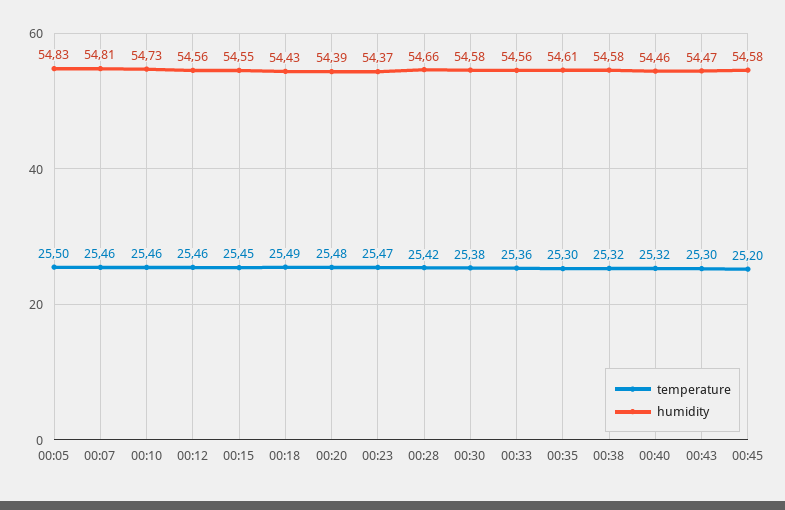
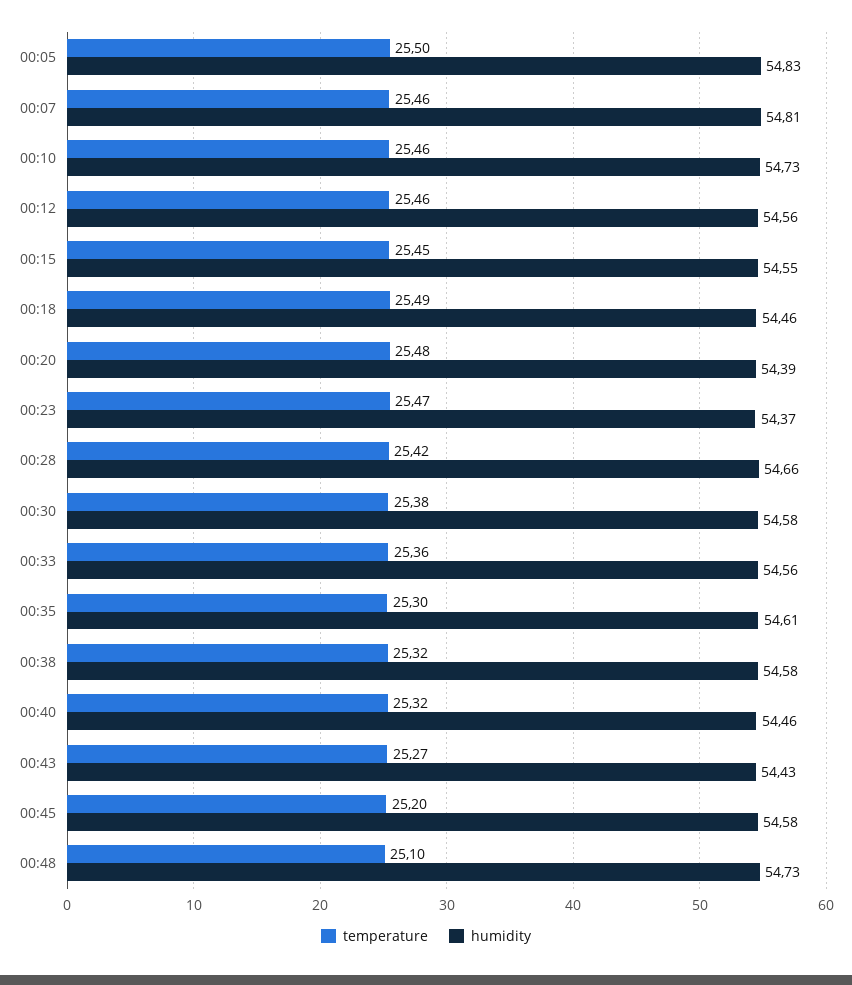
humidity, 00:18: 54.43 -> 54.46
temperature, 00:43: 25.3 -> 25.27
humidity, 00:43: 54.47 -> 54.43
temperature, 00:48: none -> 25.1
humidity, 00:48: none -> 54.73

